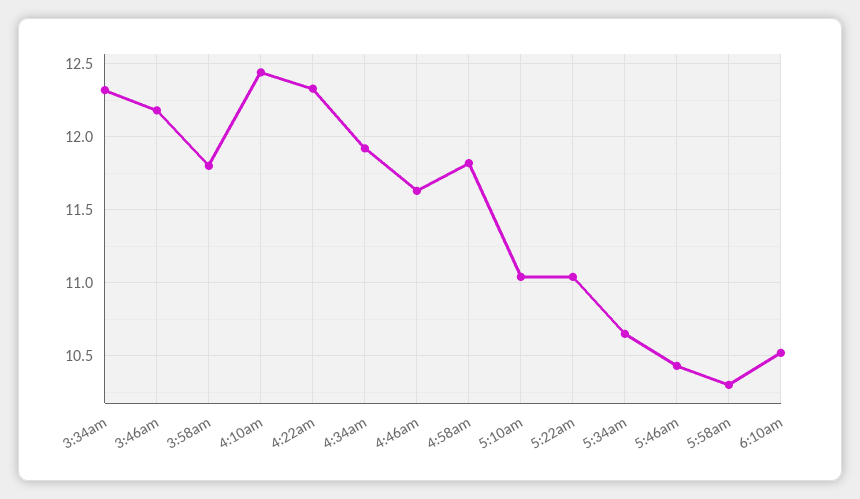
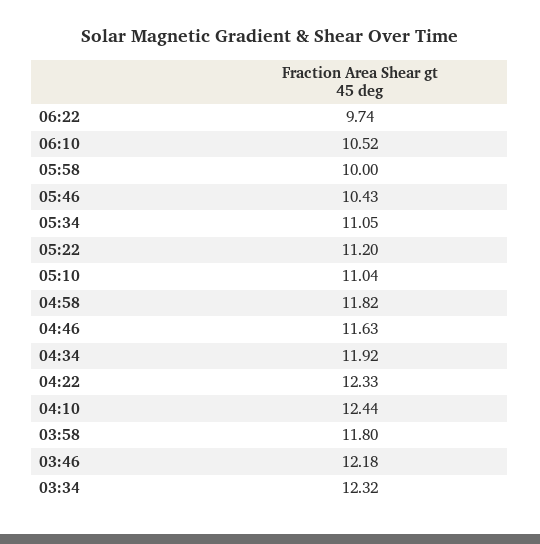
5:22am: 11.05 -> 11.2
5:34am: 10.65 -> 11.05
5:58am: 10.3 -> 10
06:22: none -> 9.74

